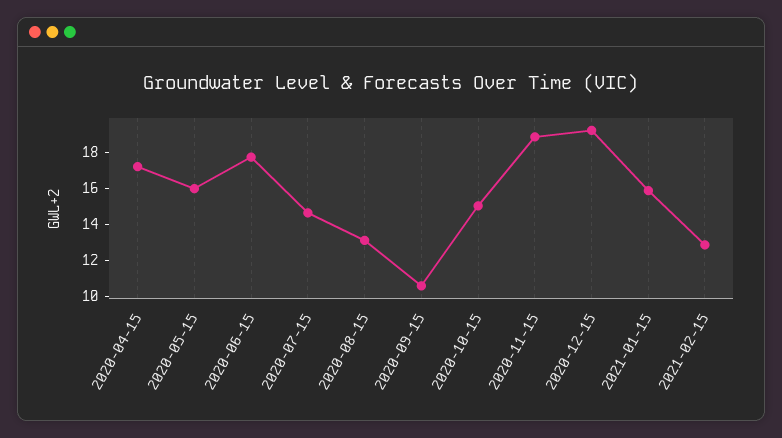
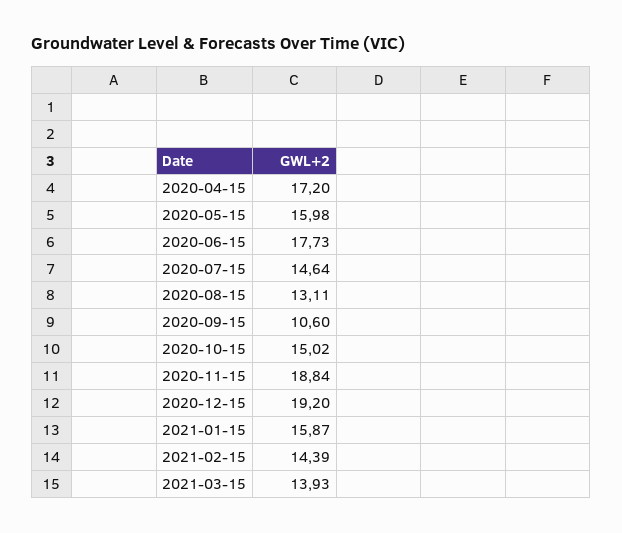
2021-02-15: 13 -> 14.39
2021-03-15: none -> 13.93

